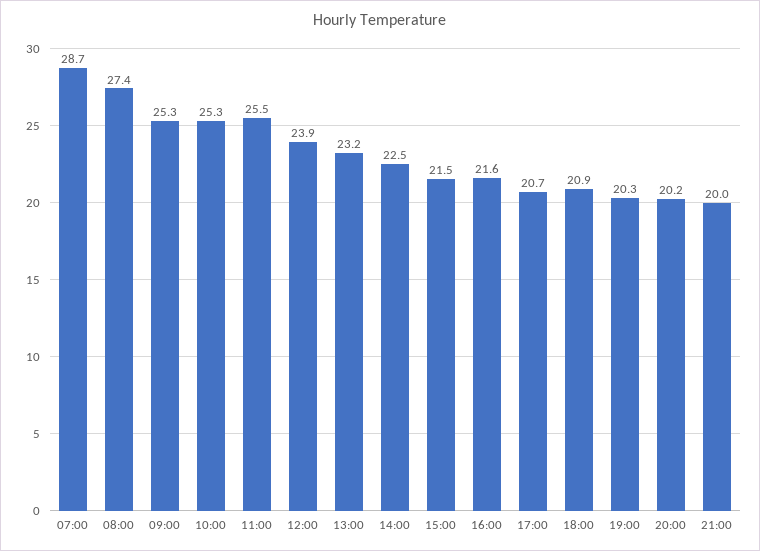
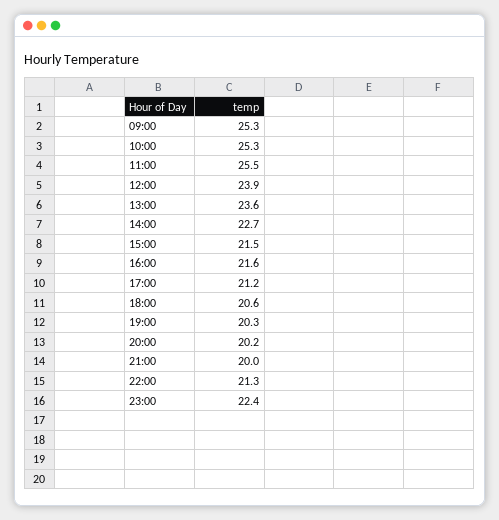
07:00: 28.7 -> none
08:00: 27.4 -> none
13:00: 23.2 -> 23.6
14:00: 22.5 -> 22.7
17:00: 20.7 -> 21.2
18:00: 20.9 -> 20.6
22:00: none -> 21.3
23:00: none -> 22.4

